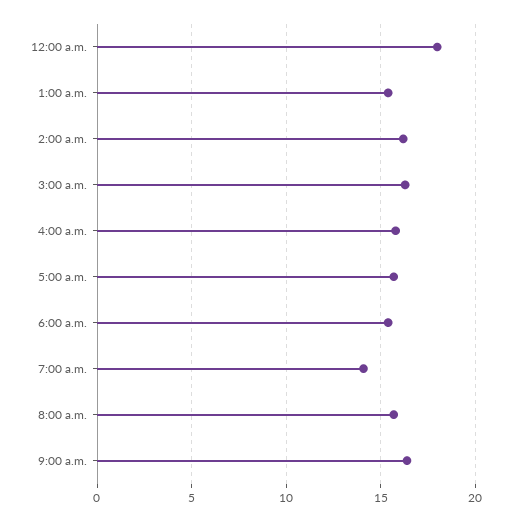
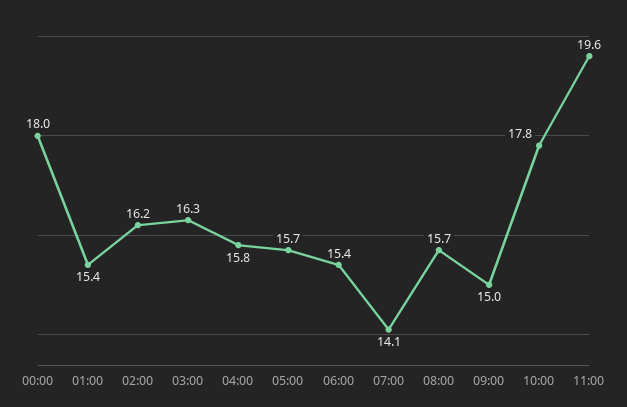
9:00 a.m.: 16.5 -> 15
10:00: none -> 17.8
11:00: none -> 19.6

